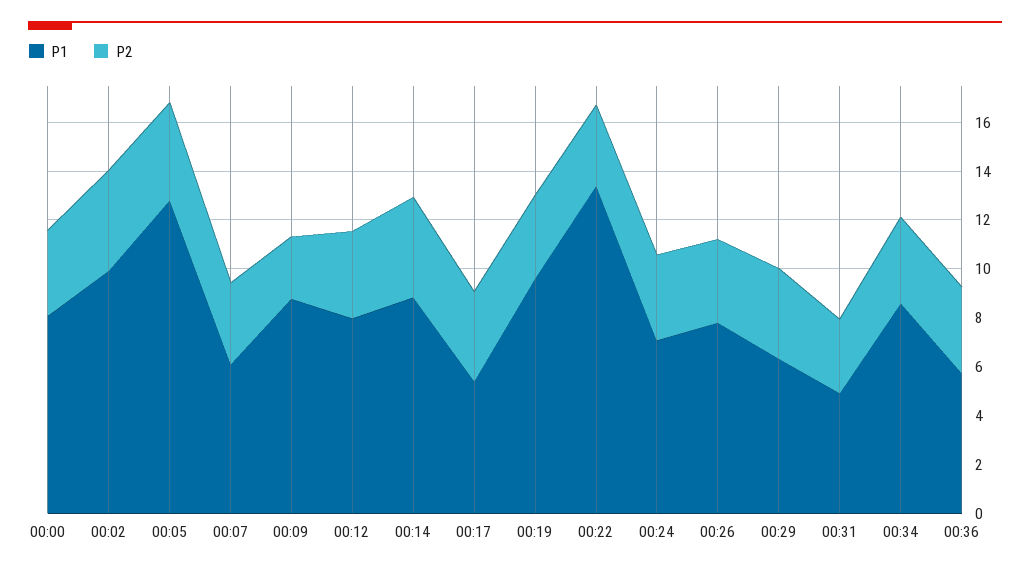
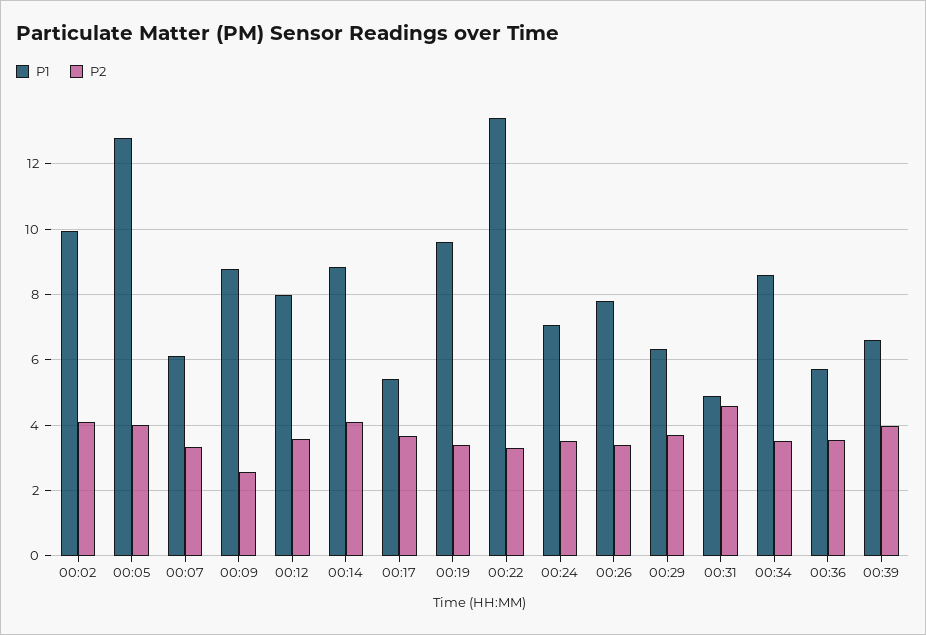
P1, 00:00: 8 -> none
P2, 00:00: 3.5 -> none
P2, 00:31: 3 -> 4.6
P1, 00:39: none -> 6.6
P2, 00:39: none -> 4

